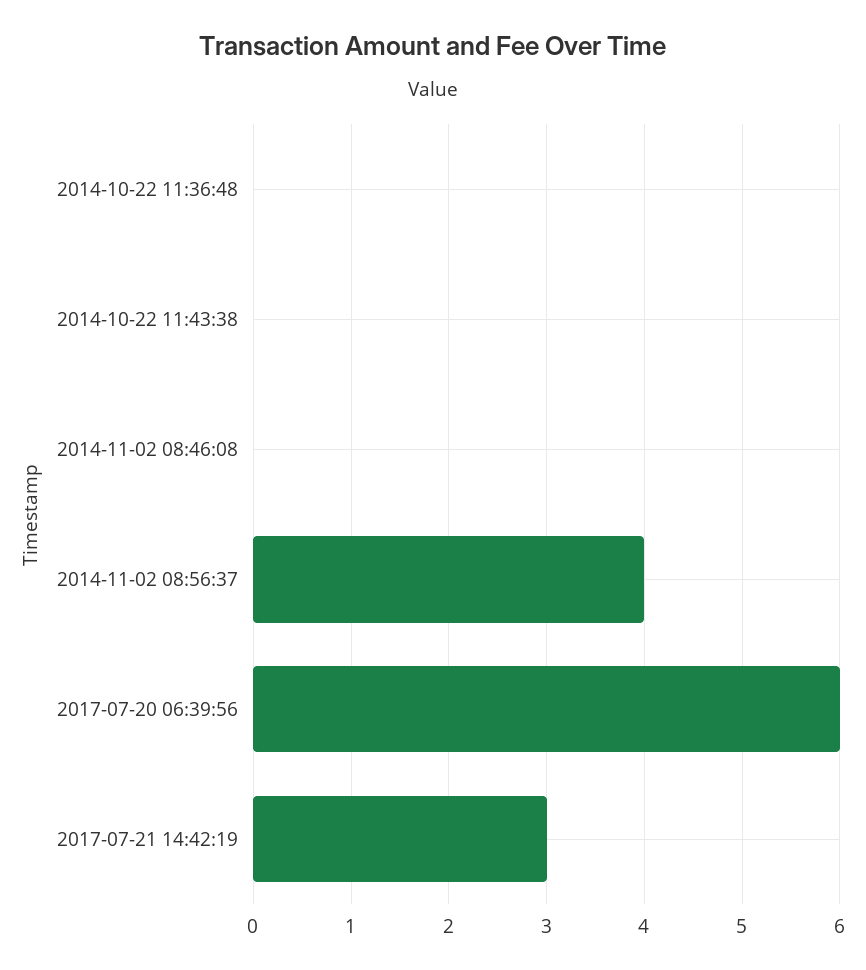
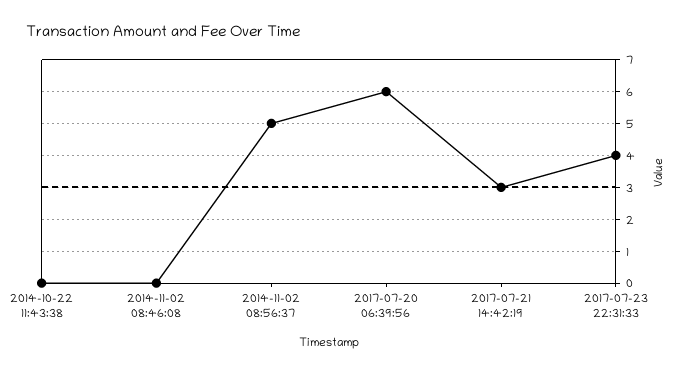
2014-10-22 11:36:48: 0 -> none
2014-11-02 08:56:37: 4 -> 5
2017-07-23 22:31:33: none -> 4

